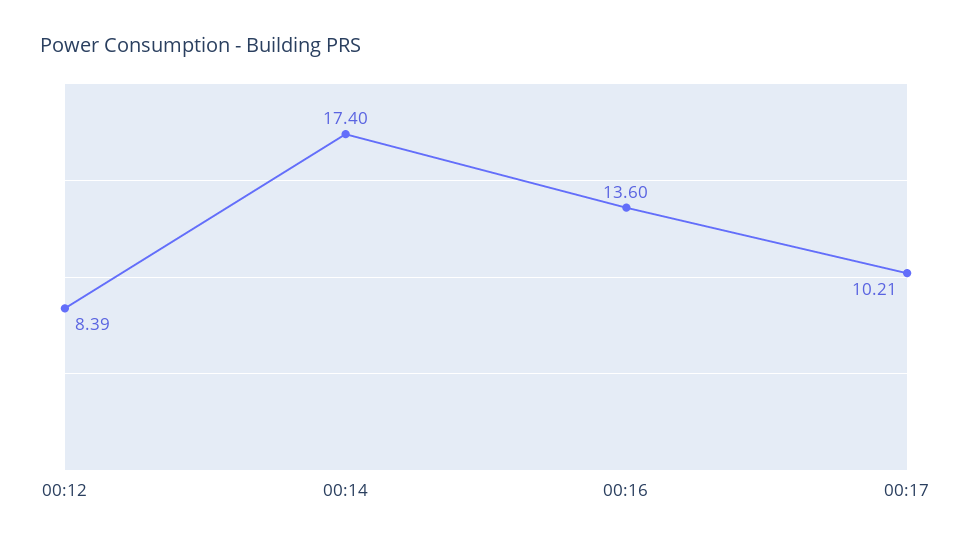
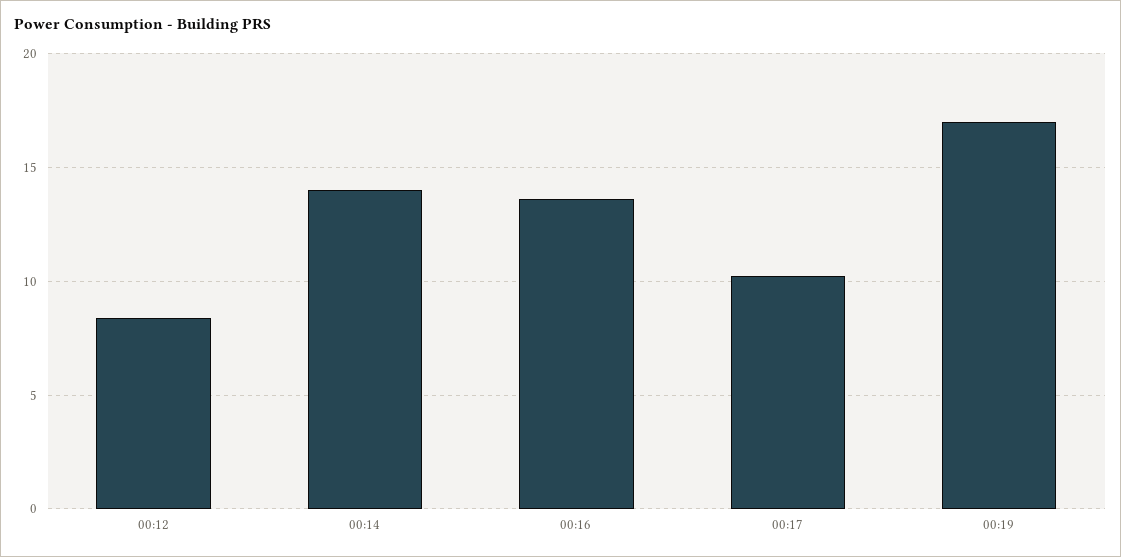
00:14: 17.4 -> 14
00:19: none -> 17

